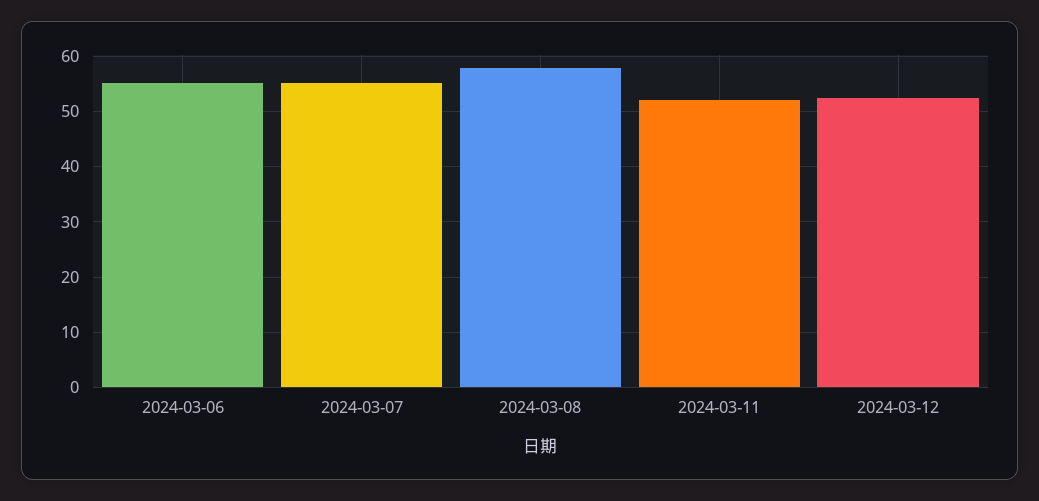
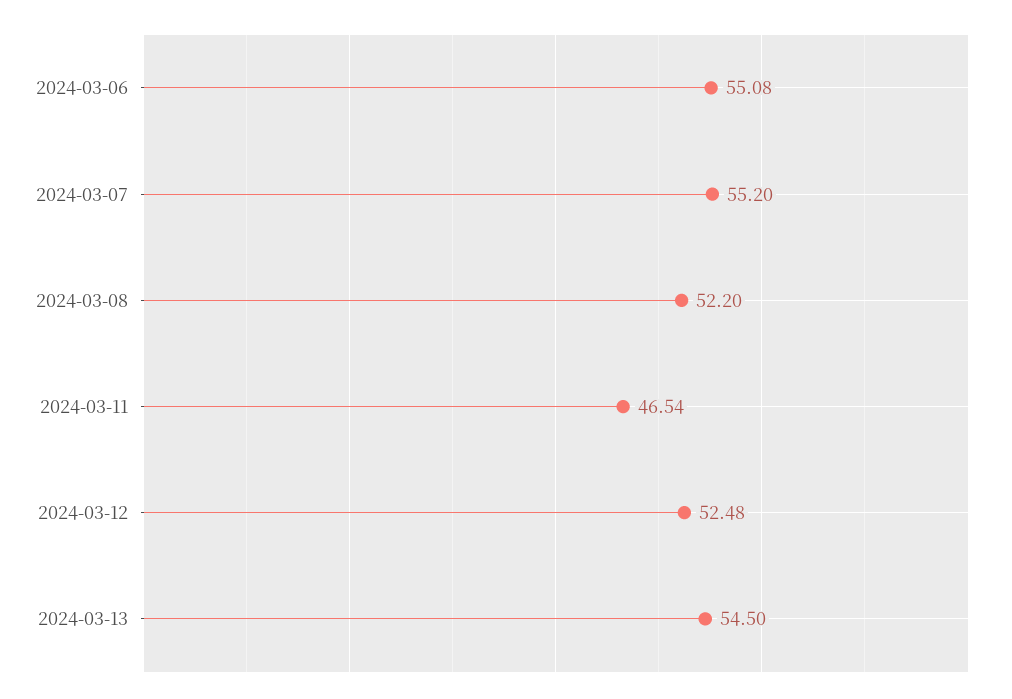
2024-03-08: 58 -> 52.2
2024-03-11: 52 -> 46.54
2024-03-13: none -> 54.5

